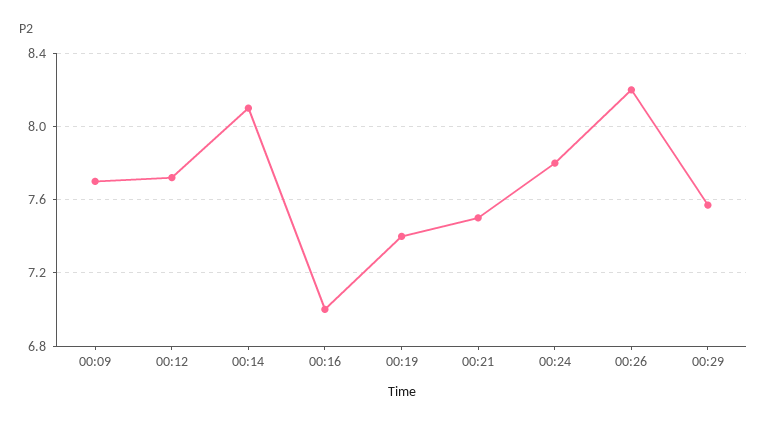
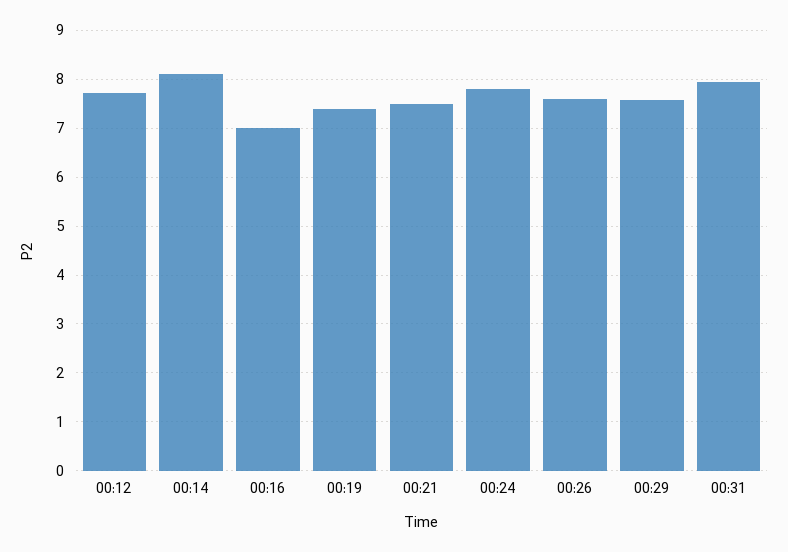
00:09: 7.7 -> none
00:26: 8.2 -> 7.6
00:31: none -> 8

